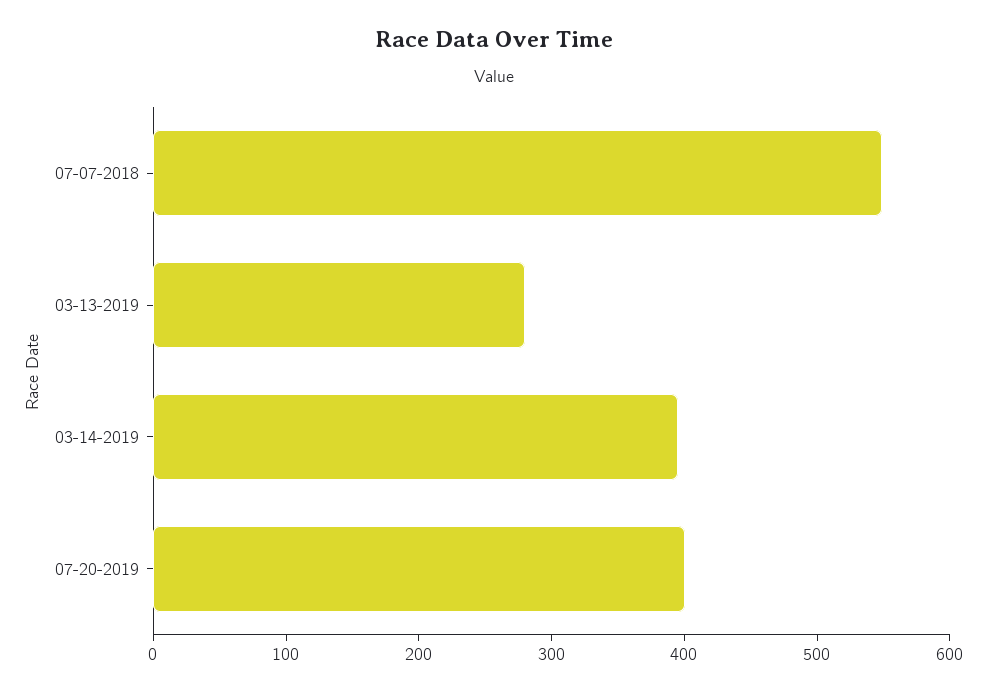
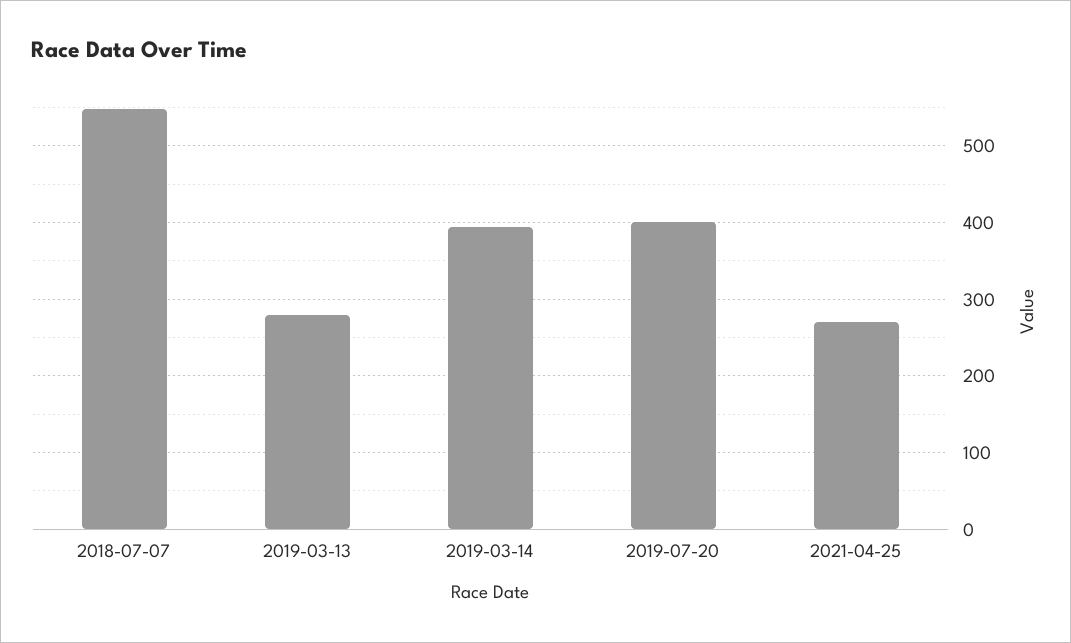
2021-04-25: none -> 270

